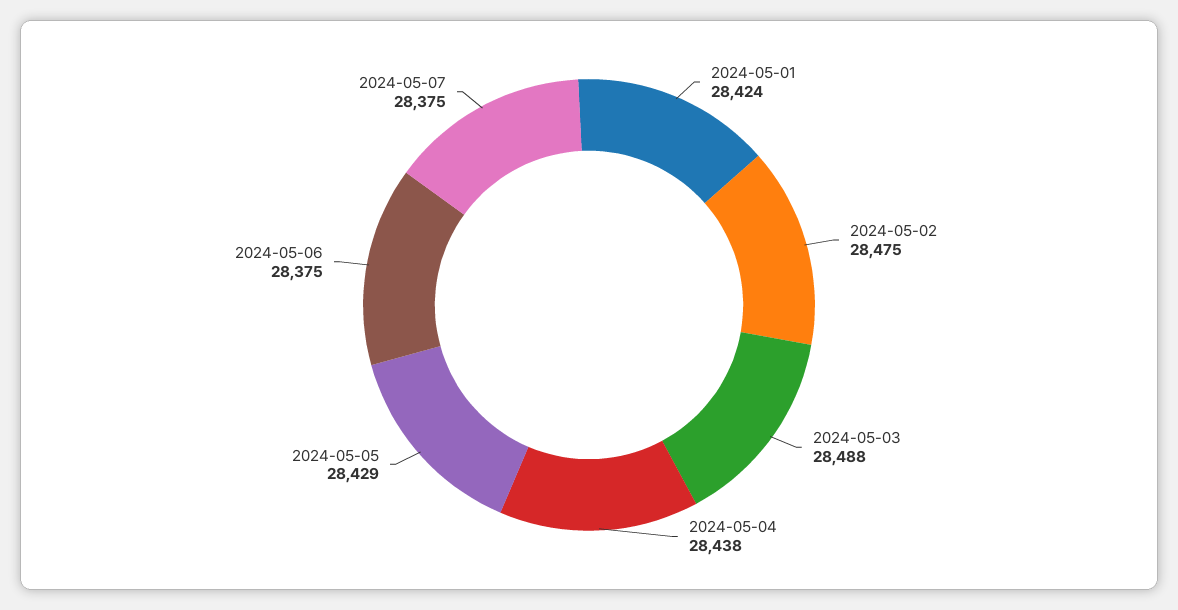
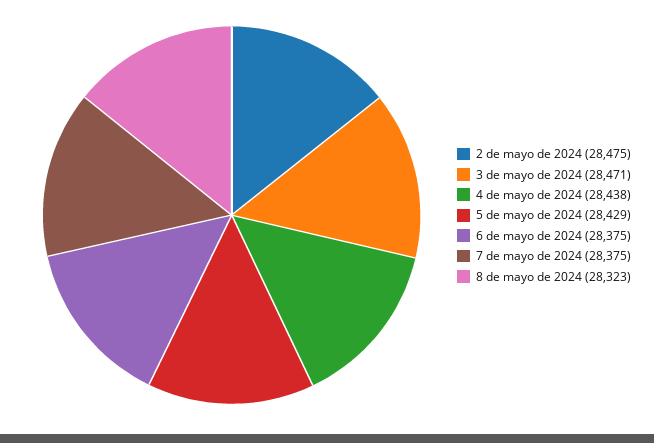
2024-05-01: 28424 -> none
2024-05-03: 28488 -> 28471
8 de mayo de 2024: none -> 28323

